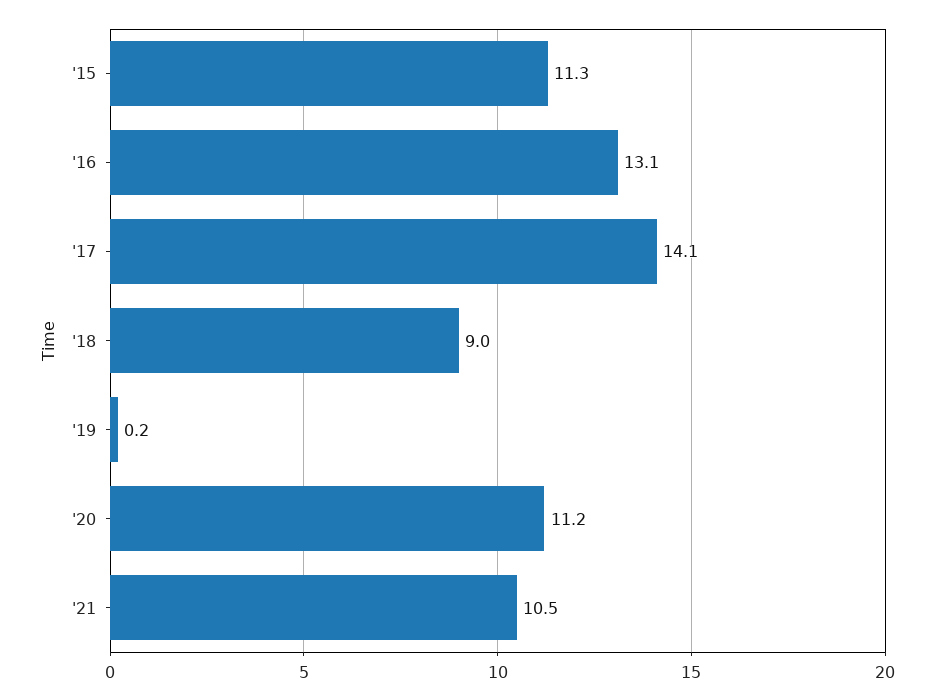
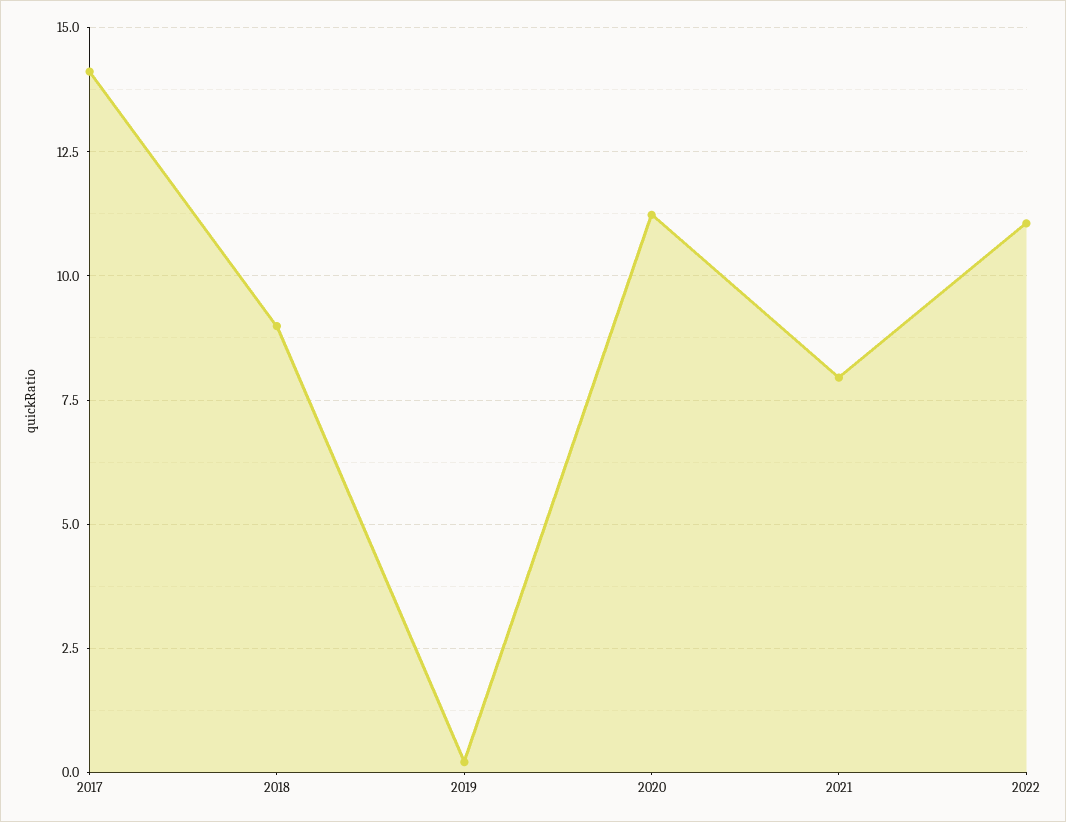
'15: 11.3 -> none
'16: 13.1 -> none
'21: 10.5 -> 8
2022: none -> 11

